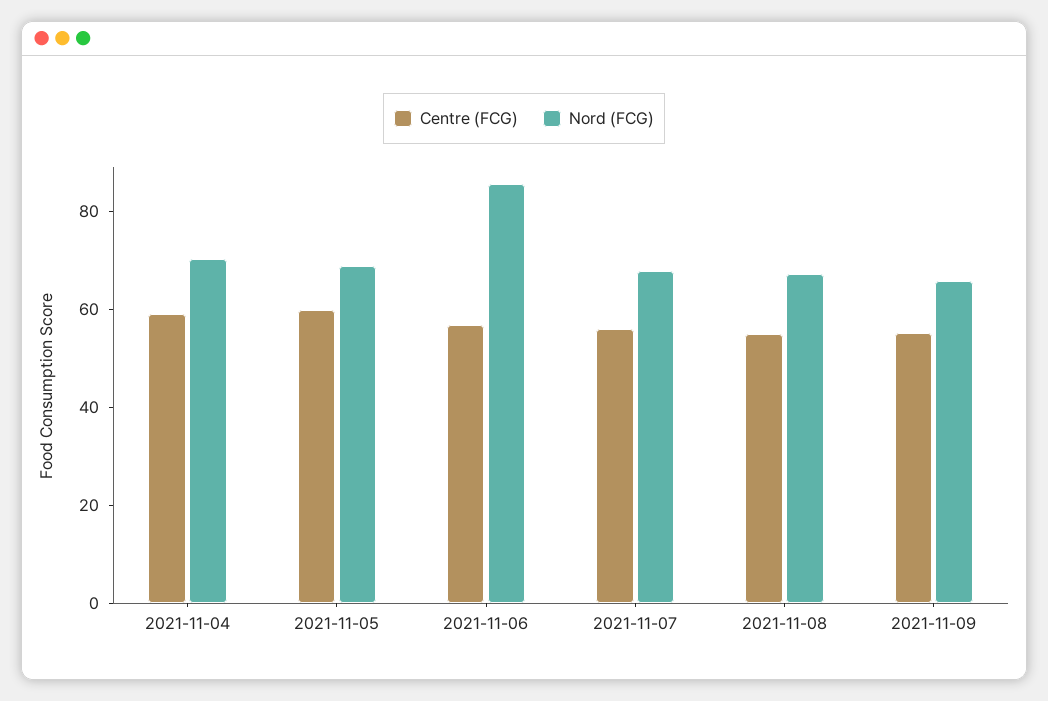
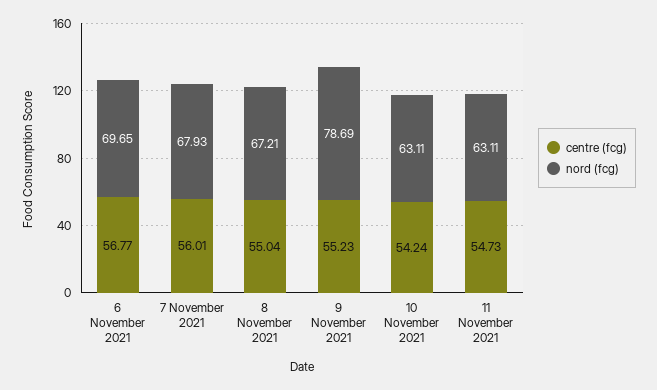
Centre (FCG), 2021-11-04: 60 -> none
Nord (FCG), 2021-11-04: 70 -> none
Centre (FCG), 2021-11-05: 60 -> none
Nord (FCG), 2021-11-05: 70 -> none
Nord (FCG), 2021-11-06: 85 -> 69.65
Nord (FCG), 2021-11-09: 65 -> 78.69
Centre (FCG), 10 November 2021: none -> 54.24
Nord (FCG), 10 November 2021: none -> 63.11
Centre (FCG), 11 November 2021: none -> 54.73
Nord (FCG), 11 November 2021: none -> 63.11

